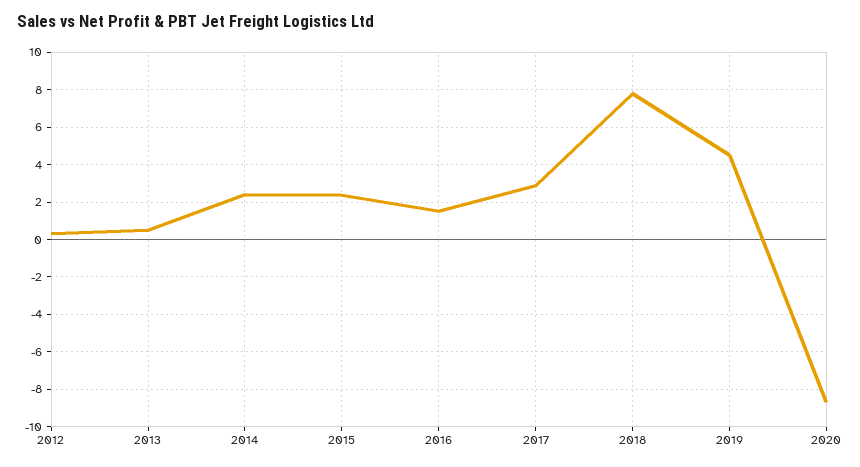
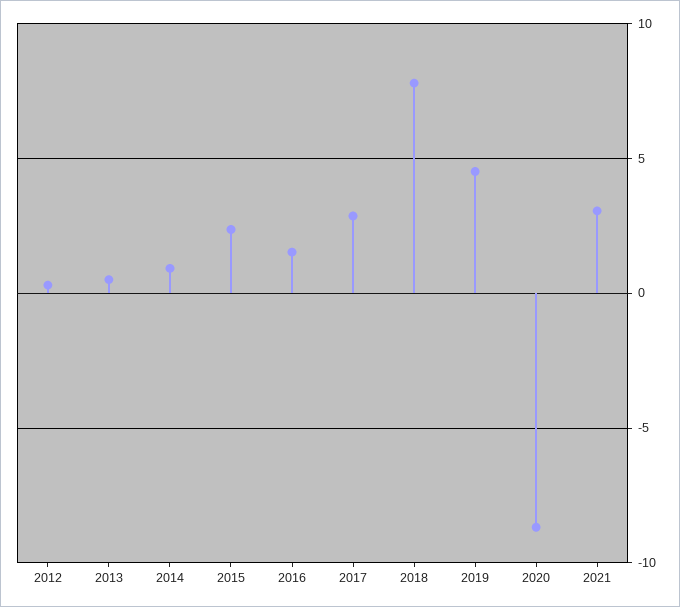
2014: 2.5 -> 1
2021: none -> 3

